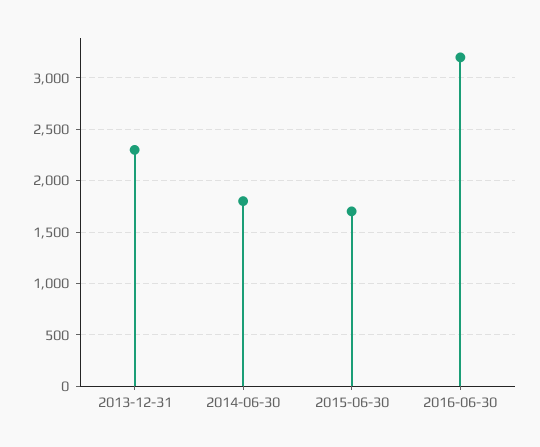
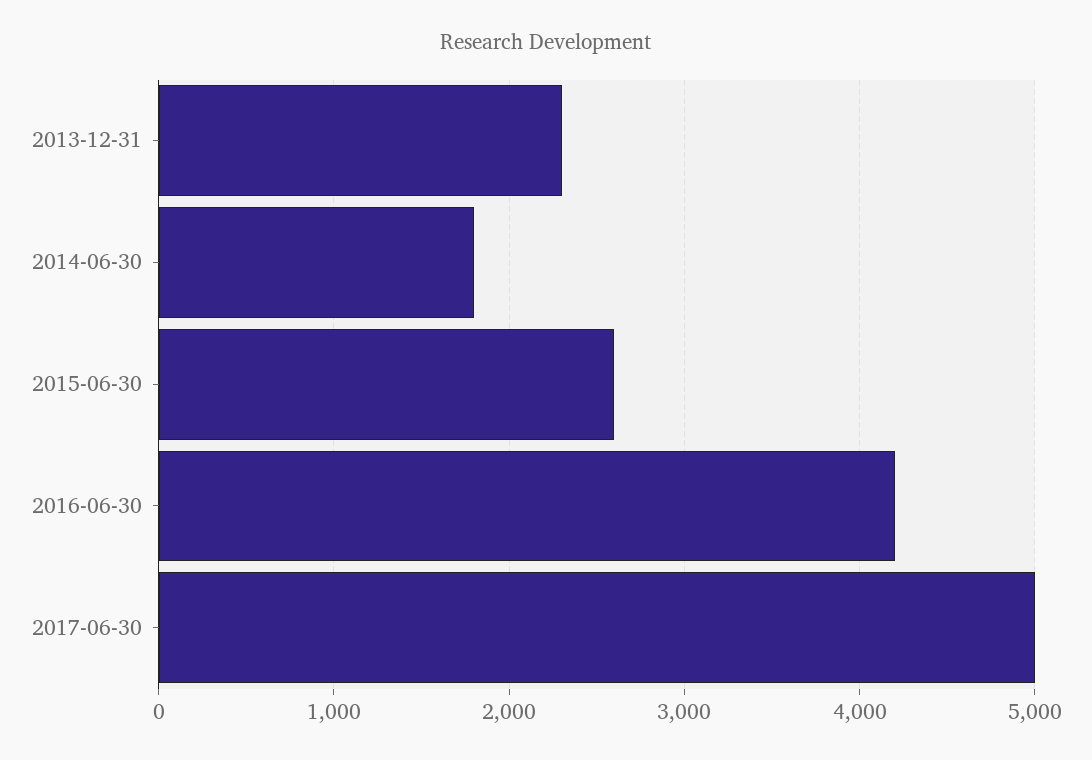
2015-06-30: 1700 -> 2600
2016-06-30: 3200 -> 4200
2017-06-30: none -> 5000

